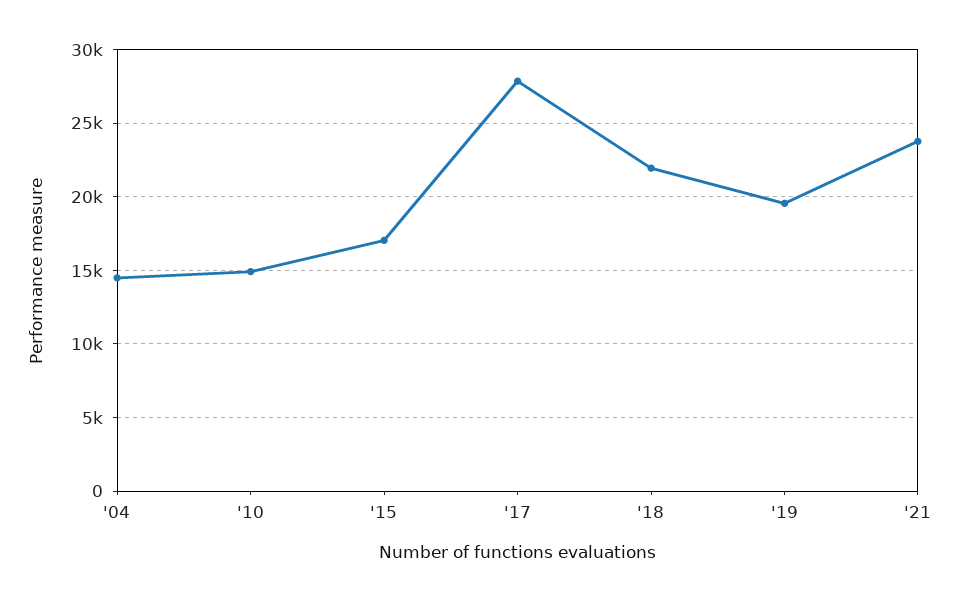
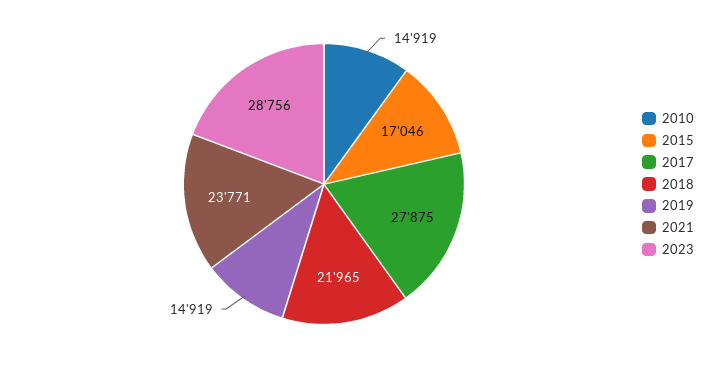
'04: 14500 -> none
'19: 19500 -> 14919
2023: none -> 28756

